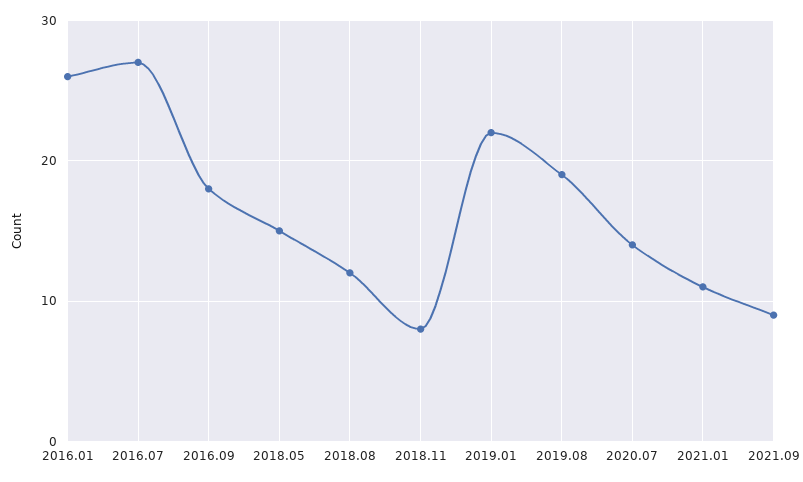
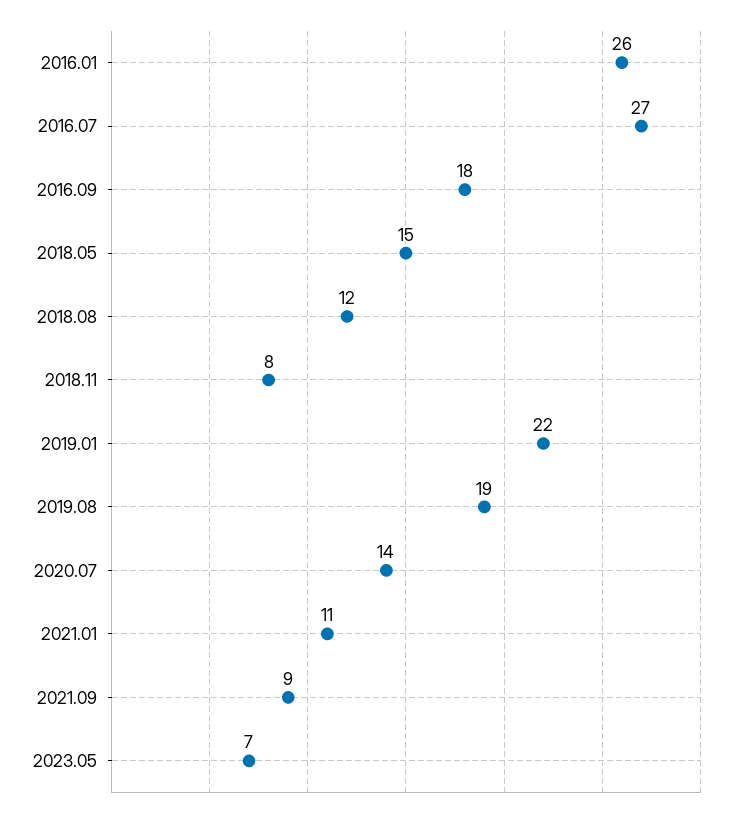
2023.05: none -> 7

